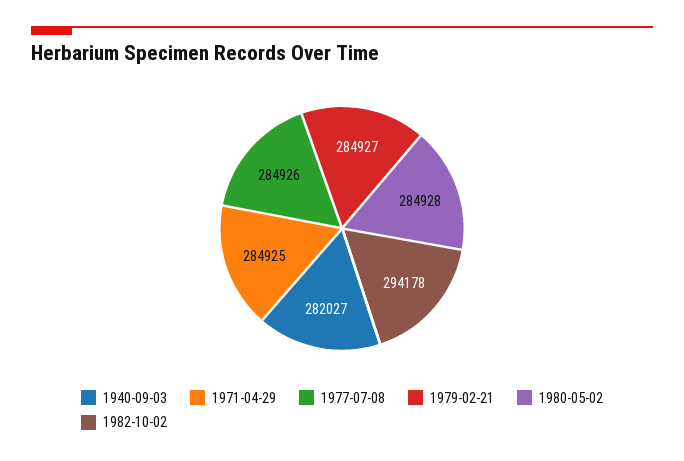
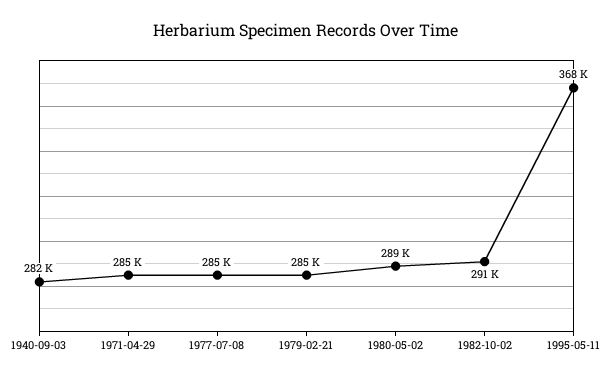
1980-05-02: 284928 -> 289000
1982-10-02: 294178 -> 291000
1995-05-11: none -> 368000

